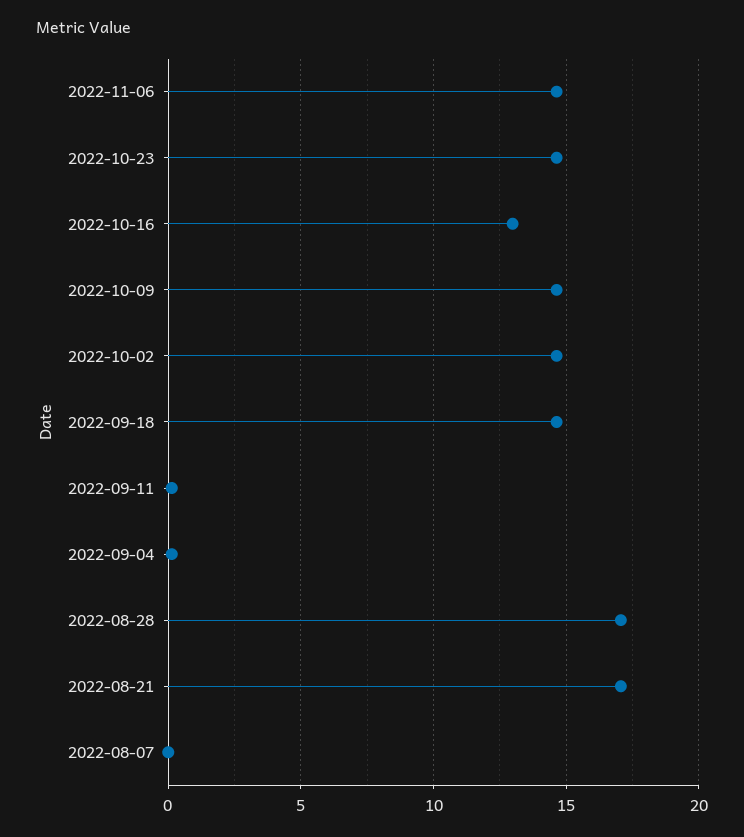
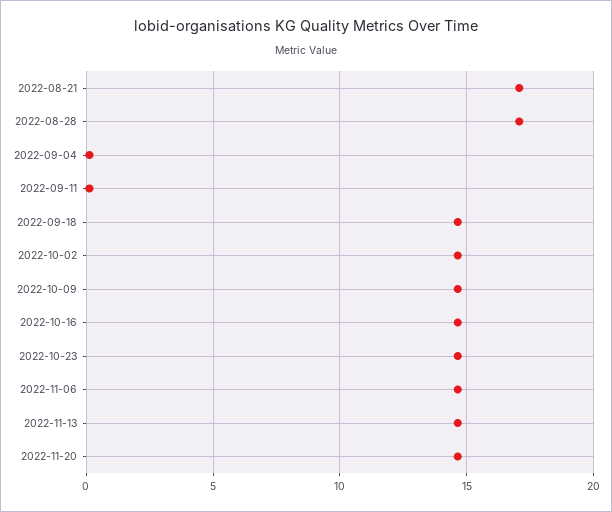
2022-10-16: 13 -> 14.5
2022-08-07: 0 -> none
2022-11-13: none -> 14.5
2022-11-20: none -> 14.5

